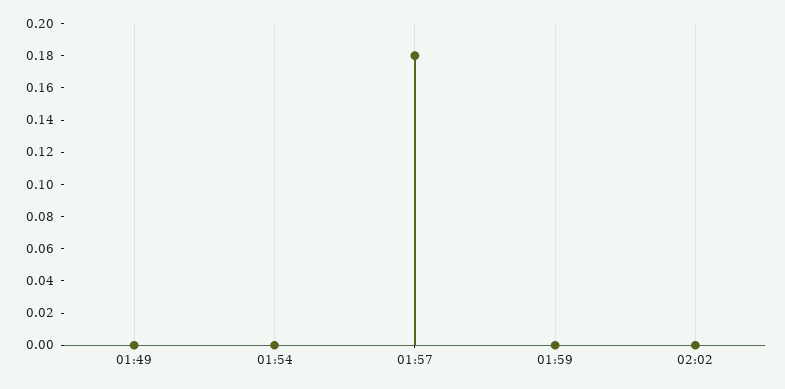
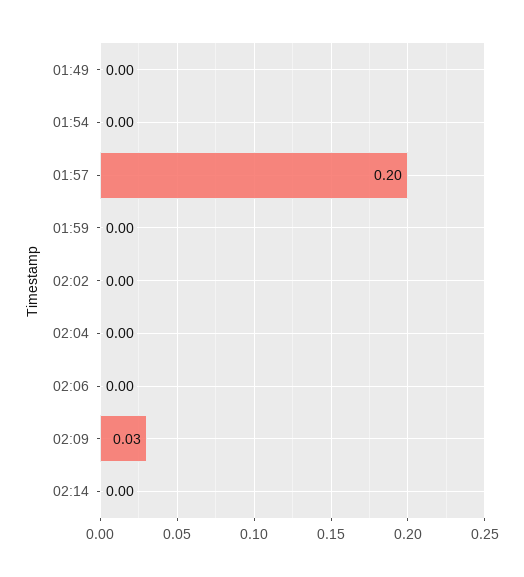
01:57: 0.18 -> 0.2
02:04: none -> 0
02:06: none -> 0
02:09: none -> 0.03
02:14: none -> 0

